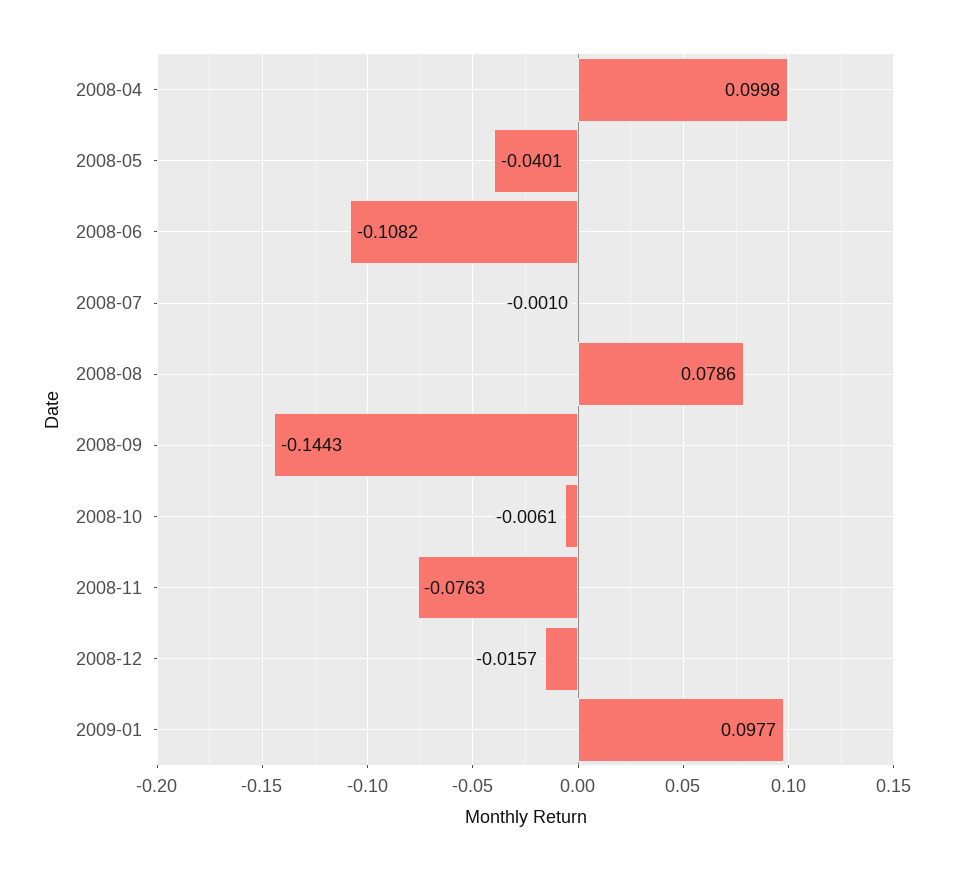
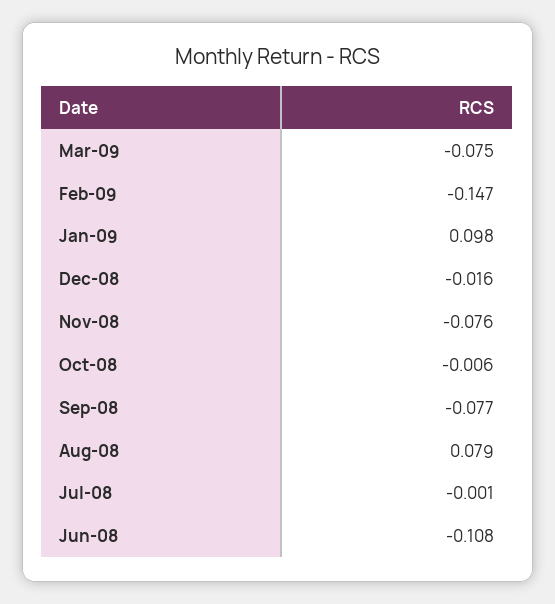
2008-04: 0.0998 -> none
2008-05: -0.0401 -> none
2008-09: -0.1443 -> -0.077
Mar-09: none -> -0.075
Feb-09: none -> -0.147

